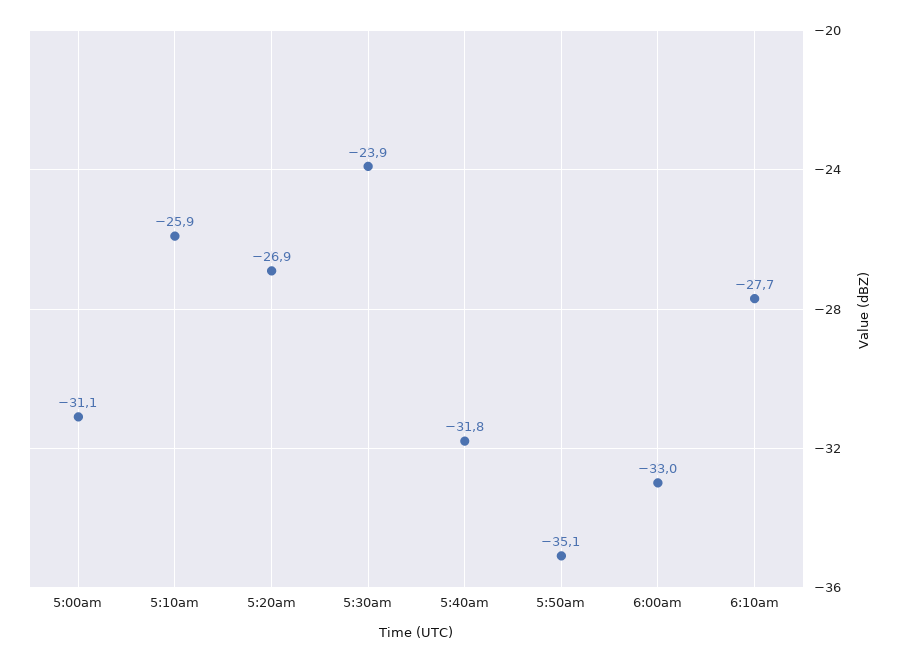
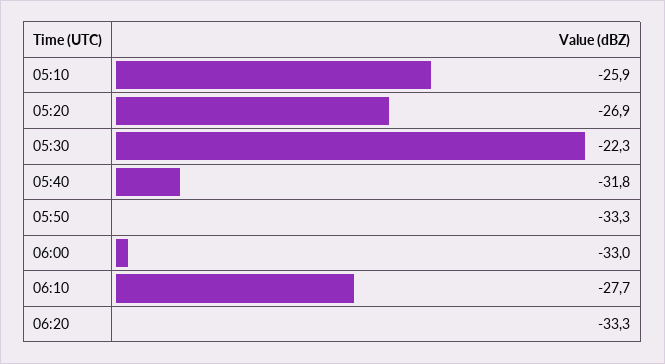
5:00am: -31.1 -> none
5:30am: -23.9 -> -22.3
5:50am: -35.1 -> -33.3
06:20: none -> -33.3

